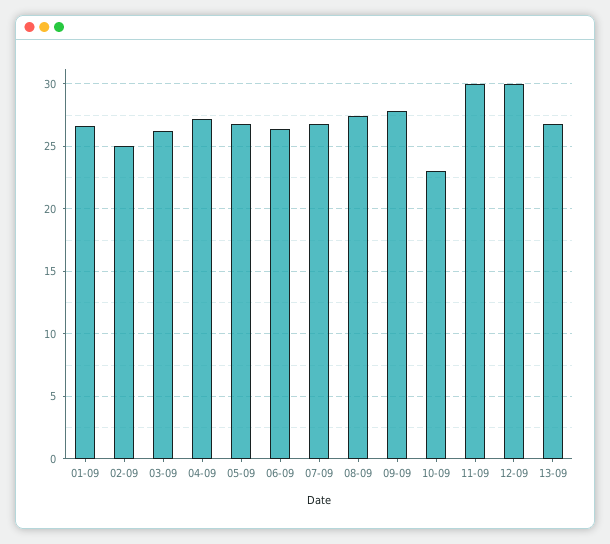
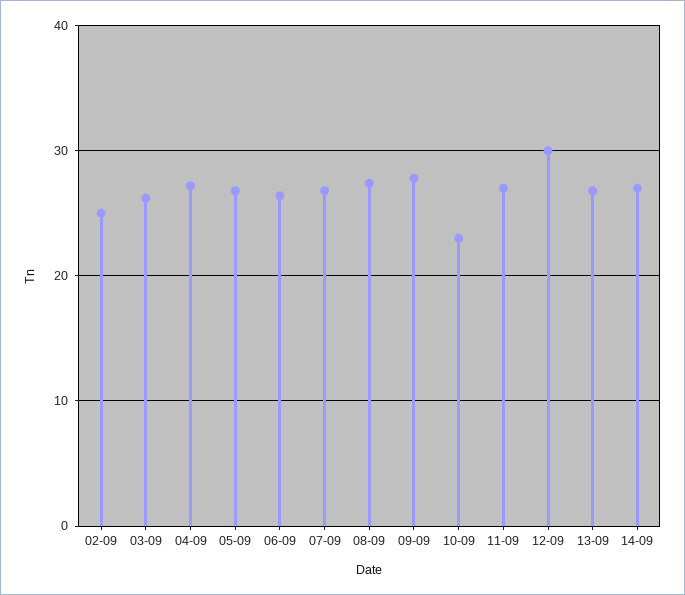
01-09: 26.5 -> none
11-09: 30 -> 27
14-09: none -> 27

